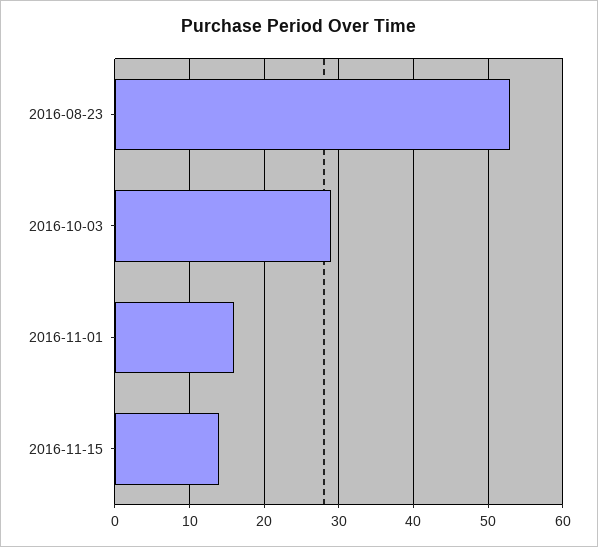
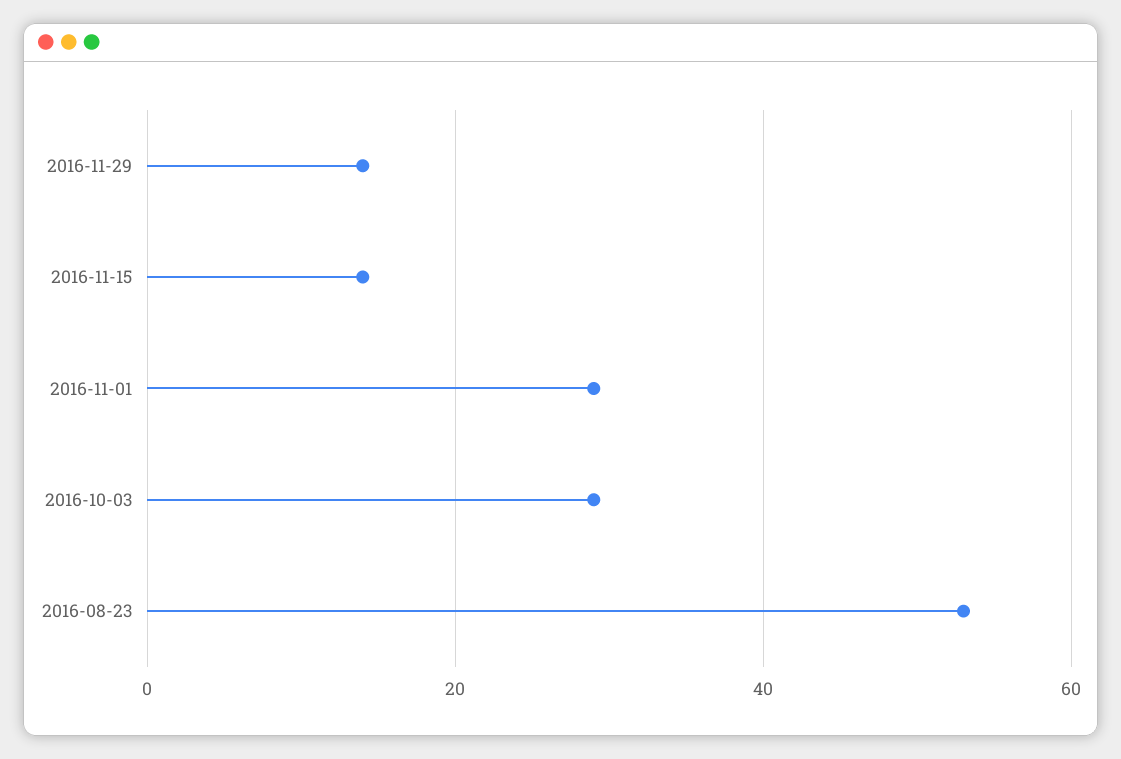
2016-11-01: 16 -> 30
2016-11-29: none -> 15

